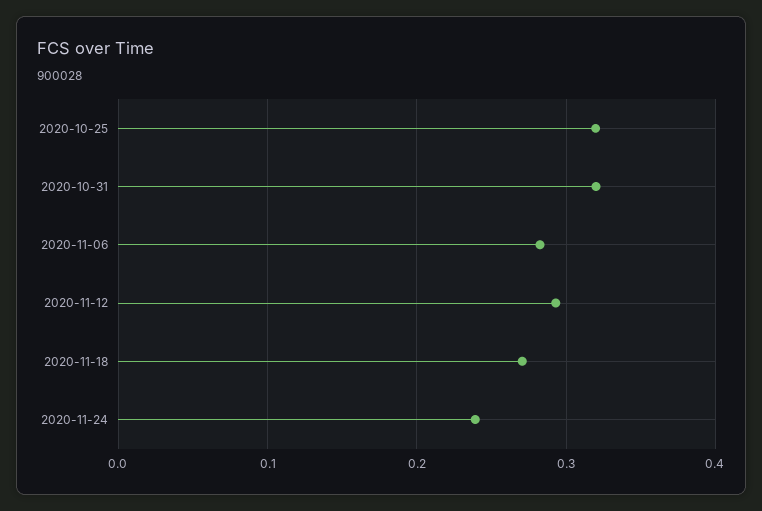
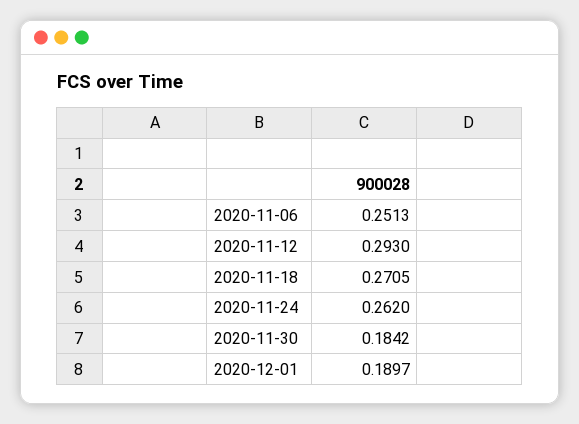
2020-10-25: 0.32 -> none
2020-10-31: 0.32 -> none
2020-11-06: 0.28 -> 0.2513
2020-11-24: 0.24 -> 0.262
2020-11-30: none -> 0.1842
2020-12-01: none -> 0.1897

